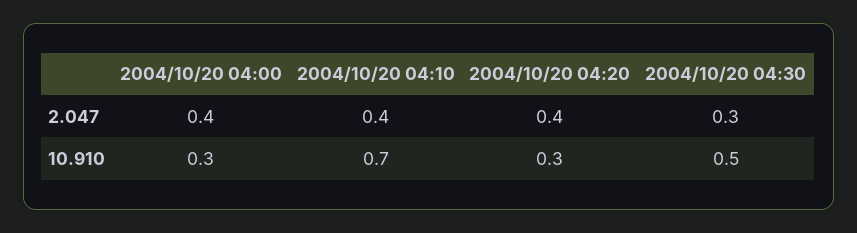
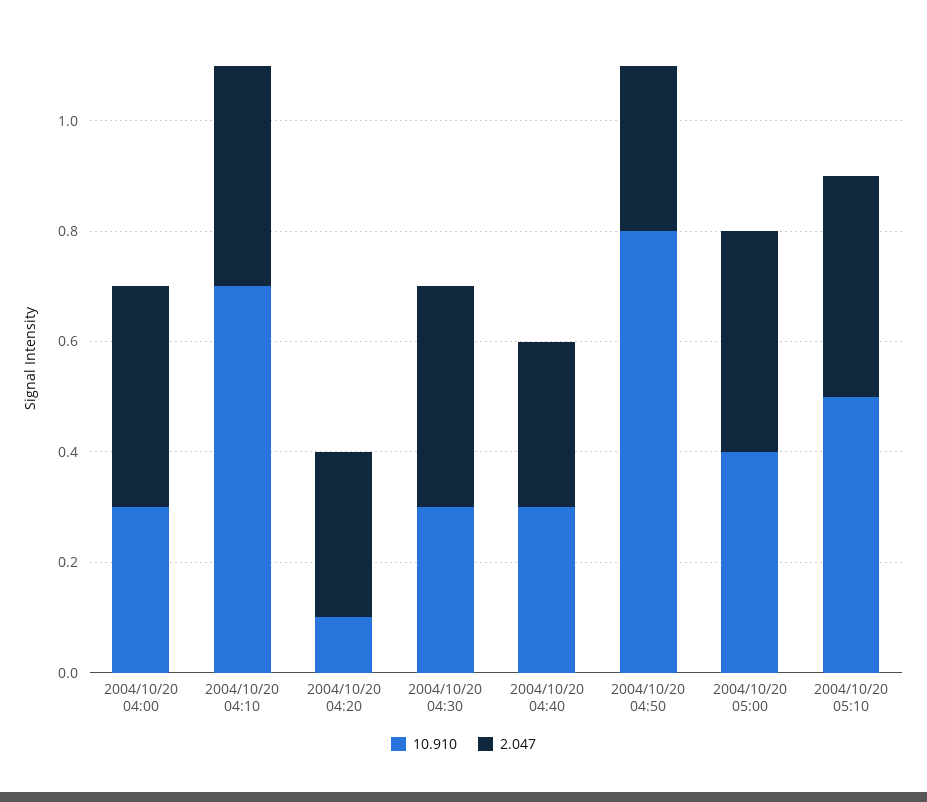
2.047, 2004/10/20 04:20: 0.4 -> 0.3
2.047, 2004/10/20 04:30: 0.3 -> 0.4
10.910, 2004/10/20 04:20: 0.3 -> 0.1
10.910, 2004/10/20 04:30: 0.5 -> 0.3
10.910, 2004/10/20 04:40: none -> 0.3
2.047, 2004/10/20 04:40: none -> 0.3
10.910, 2004/10/20 04:50: none -> 0.8
2.047, 2004/10/20 04:50: none -> 0.3
10.910, 2004/10/20 05:00: none -> 0.4
2.047, 2004/10/20 05:00: none -> 0.4
10.910, 2004/10/20 05:10: none -> 0.5
2.047, 2004/10/20 05:10: none -> 0.4

